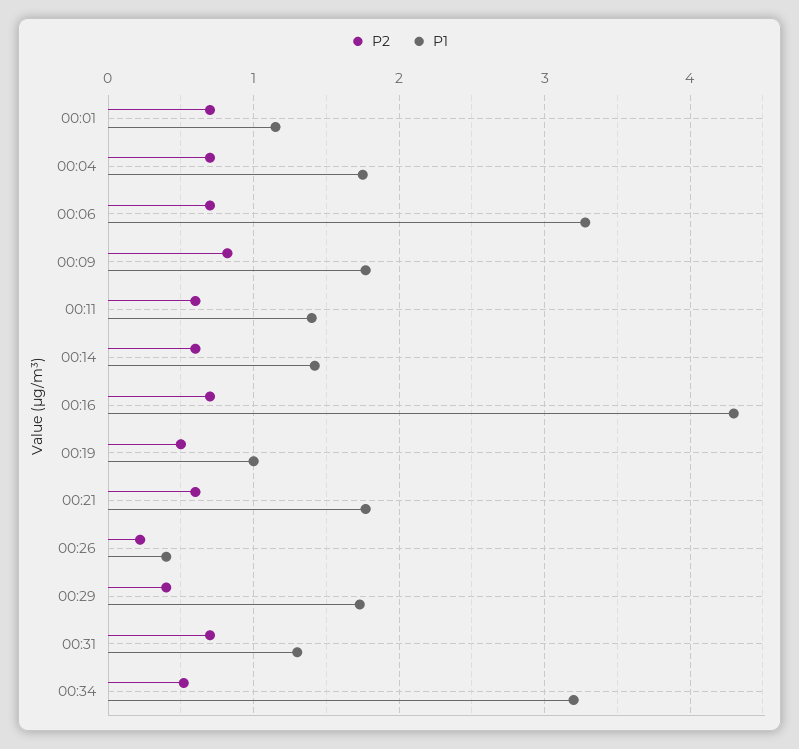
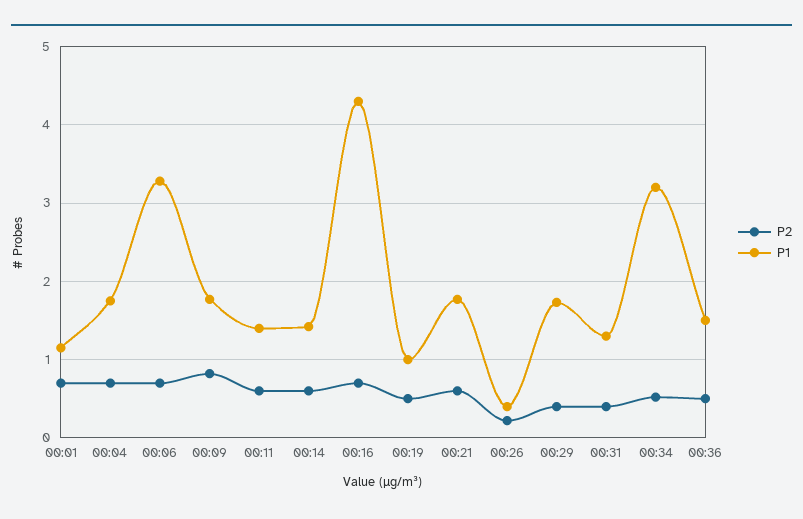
P2, 00:31: 0.7 -> 0.4
P2, 00:36: none -> 0.5
P1, 00:36: none -> 1.5

